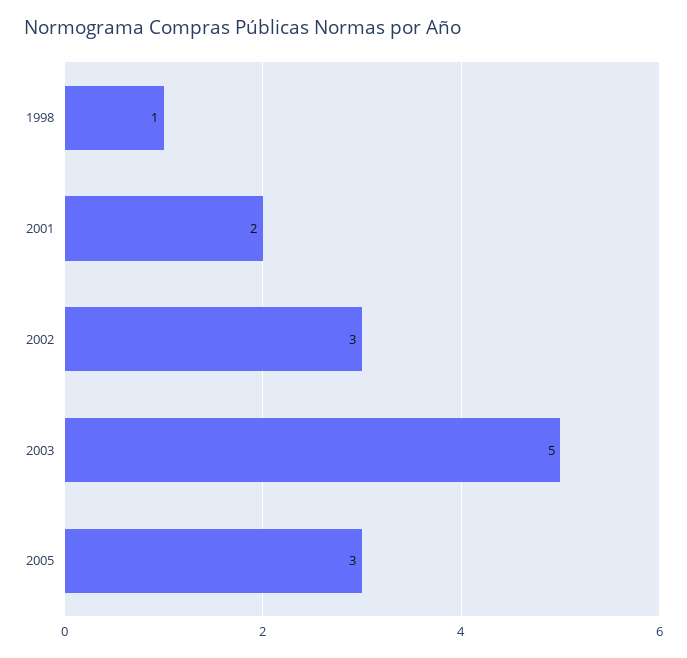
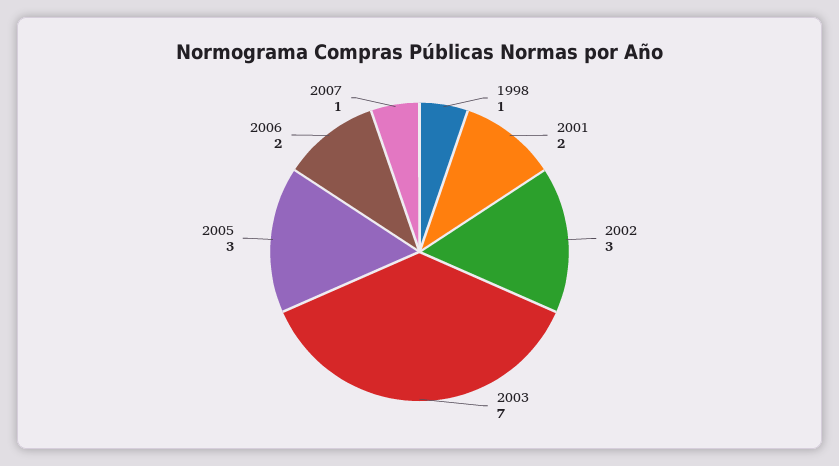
2003: 5 -> 7
2006: none -> 2
2007: none -> 1

